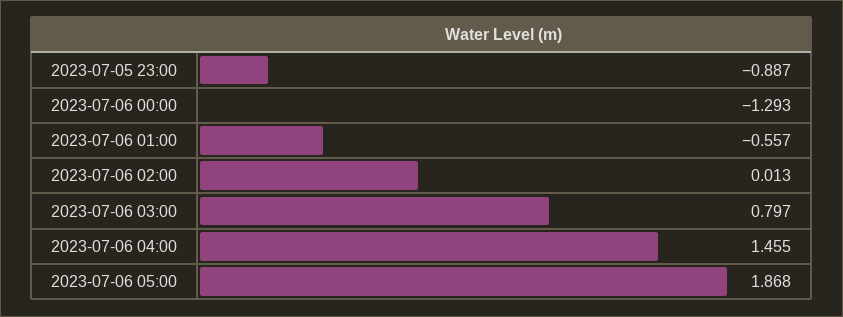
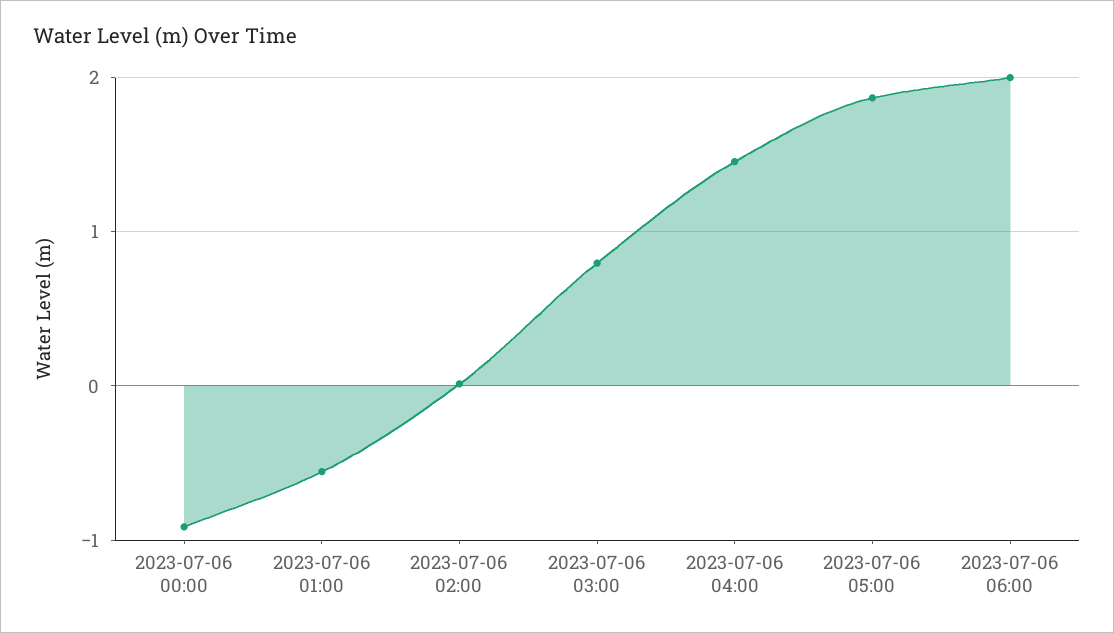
2023-07-05 23:00: -0.887 -> none
2023-07-06 00:00: -1.293 -> -0.9
2023-07-06 06:00: none -> 2

